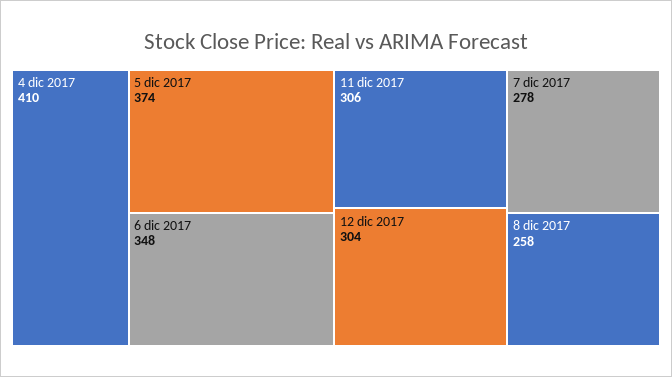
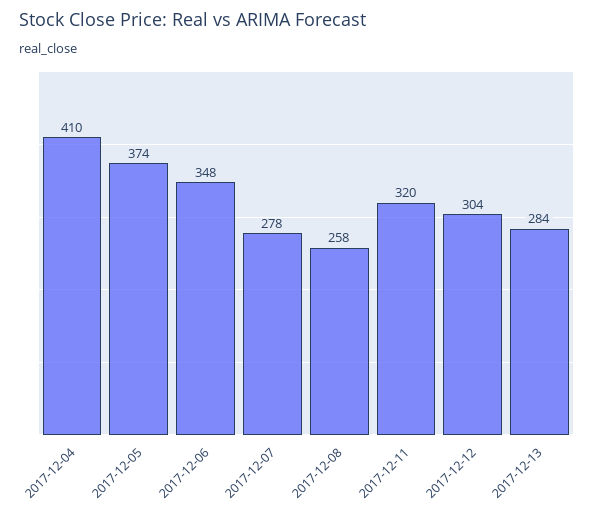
11 dic 2017: 306 -> 320
2017-12-13: none -> 284

